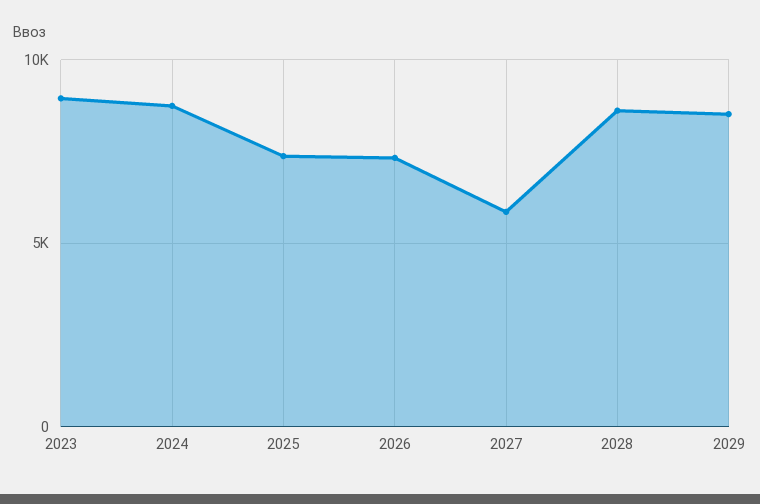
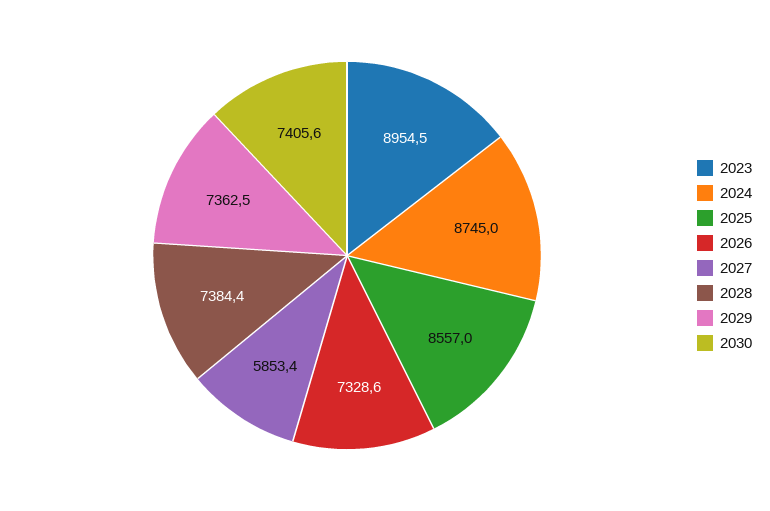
2025: 7500 -> 8557
2028: 8500 -> 7384.4
2029: 8500 -> 7362.5
2030: none -> 7405.6

